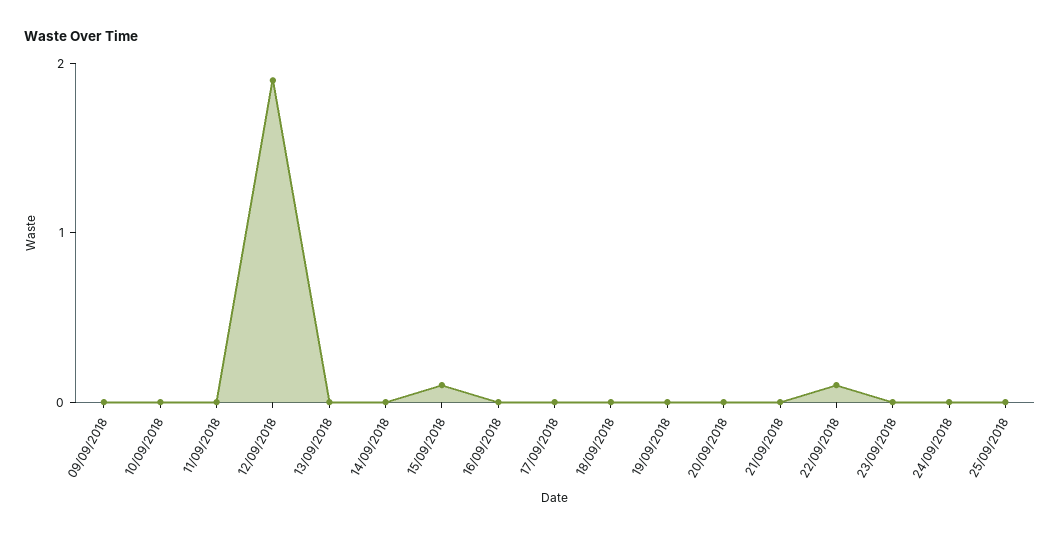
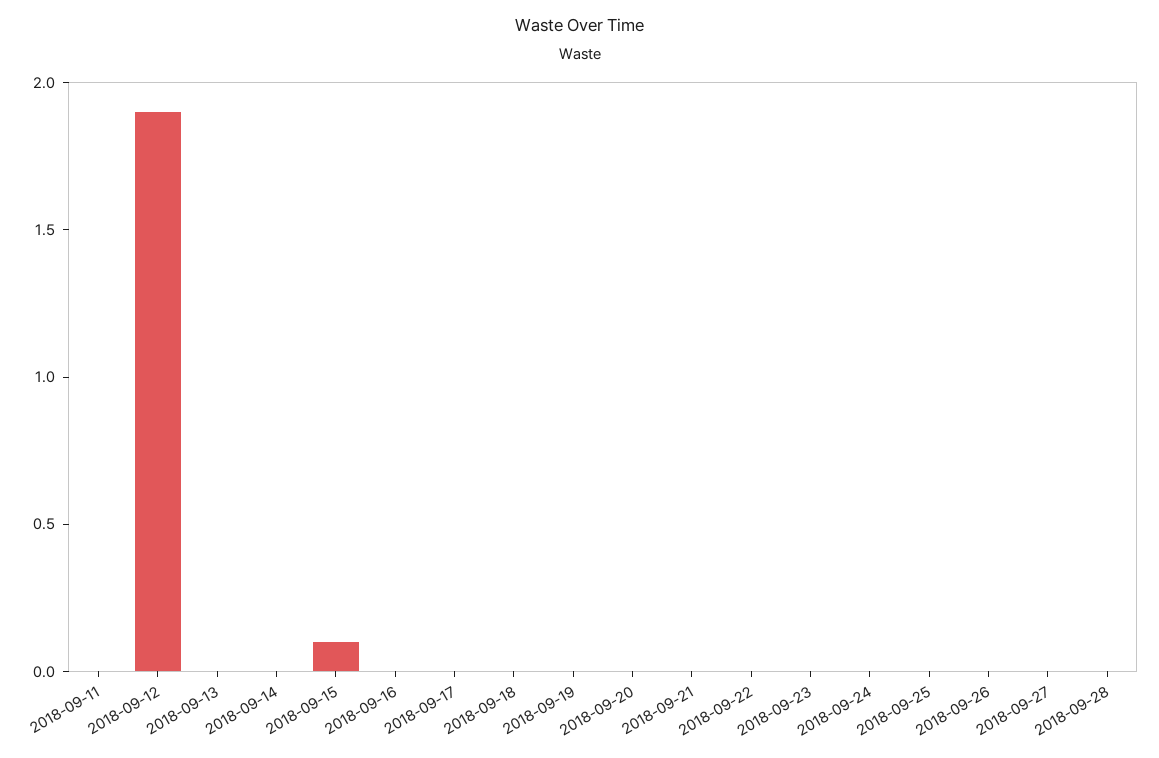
09/09/2018: 0 -> none
10/09/2018: 0 -> none
22/09/2018: 0.1 -> 0
2018-09-26: none -> 0
2018-09-27: none -> 0
2018-09-28: none -> 0

